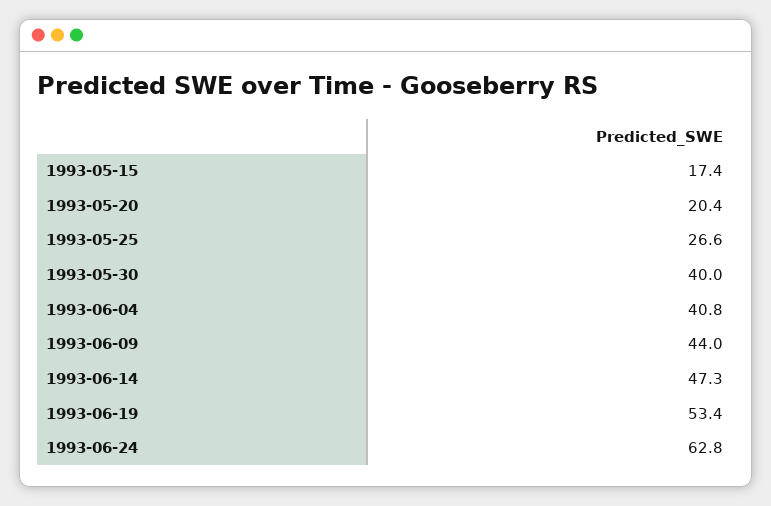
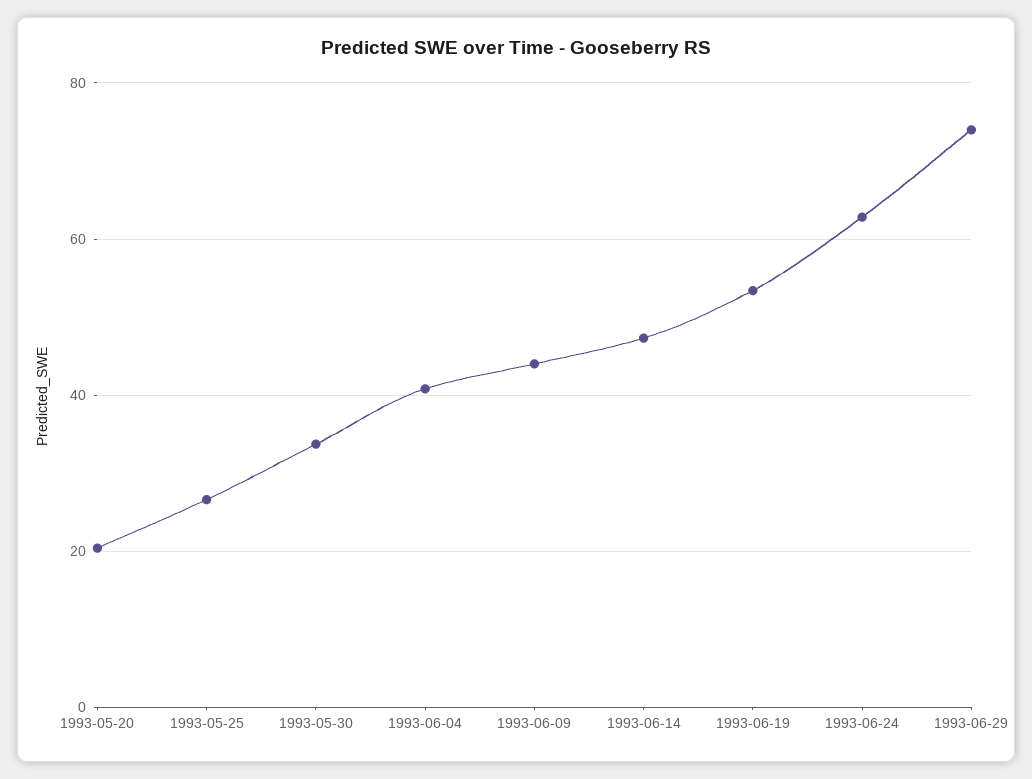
1993-05-15: 17.4 -> none
1993-05-30: 40 -> 34
1993-06-29: none -> 74

